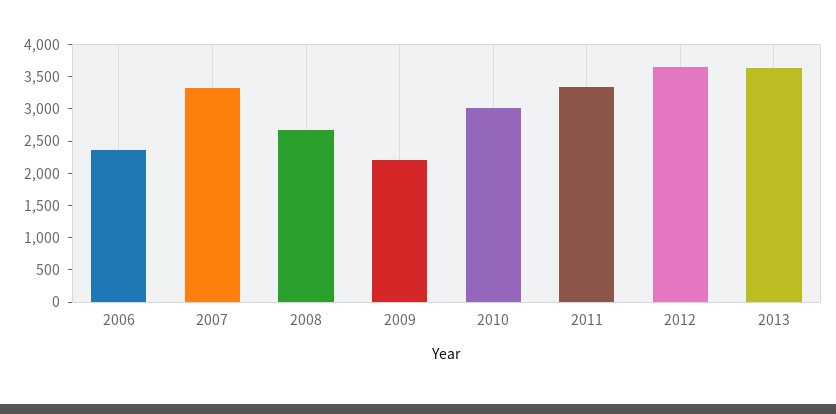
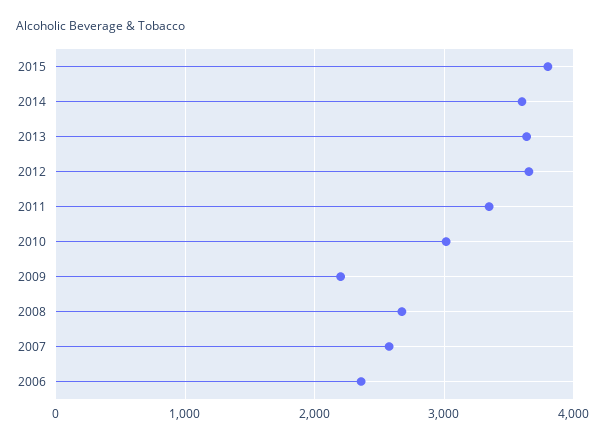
2007: 3250 -> 2600
2015: none -> 3800
2014: none -> 3600

